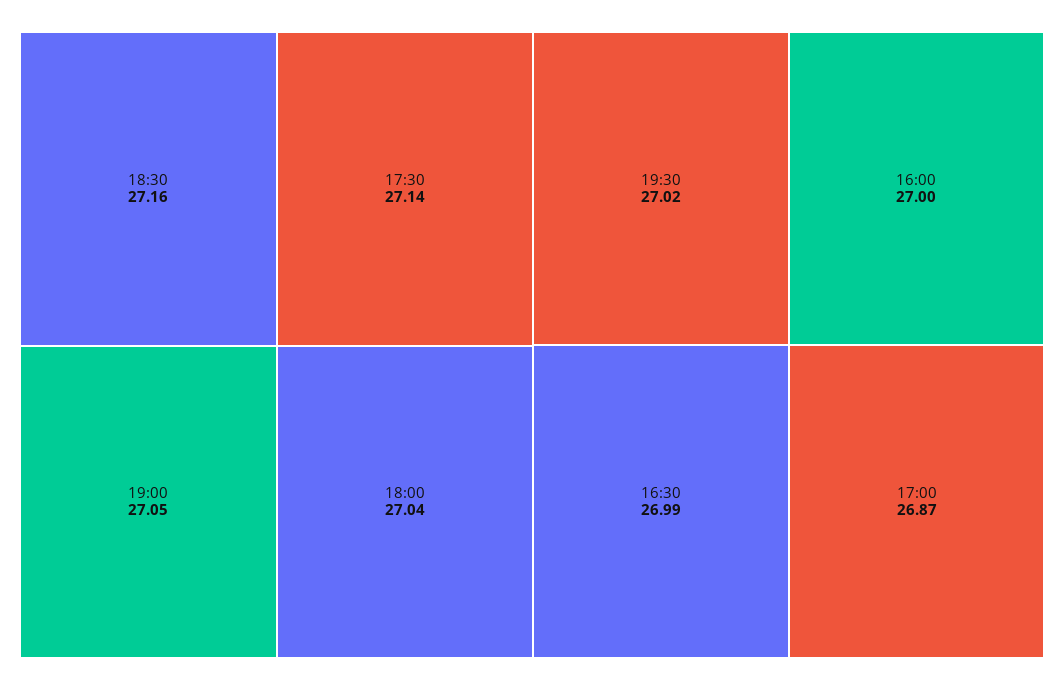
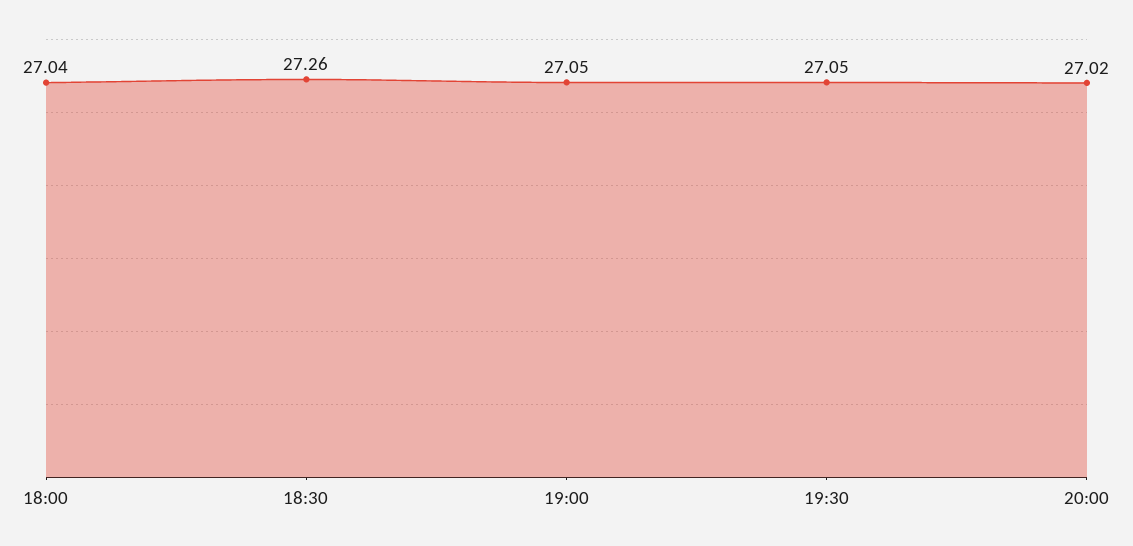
18:30: 27.16 -> 27.26
17:30: 27.14 -> none
19:30: 27.02 -> 27.05
16:00: 27 -> none
16:30: 26.99 -> none
17:00: 26.87 -> none
20:00: none -> 27.02

